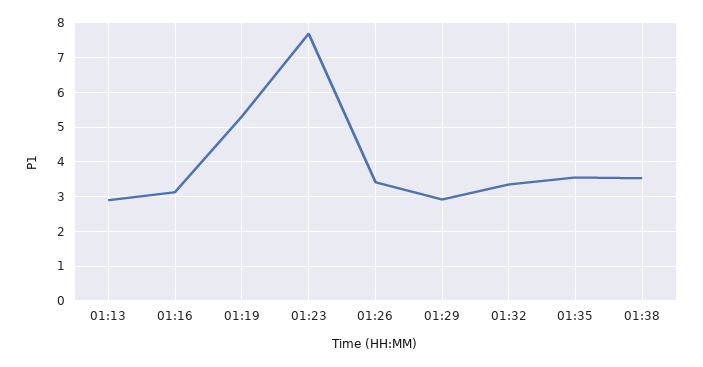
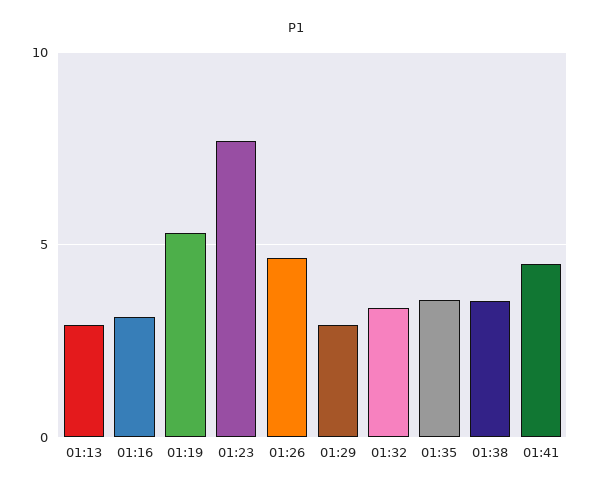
01:26: 3.4 -> 4.5
01:41: none -> 4.5

